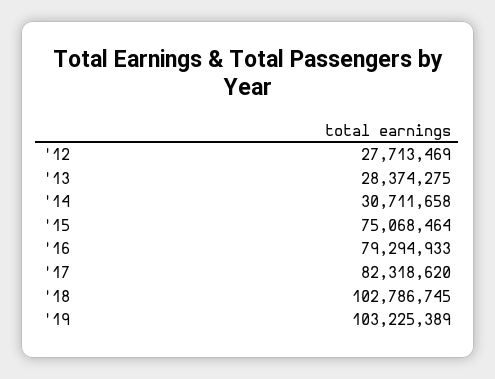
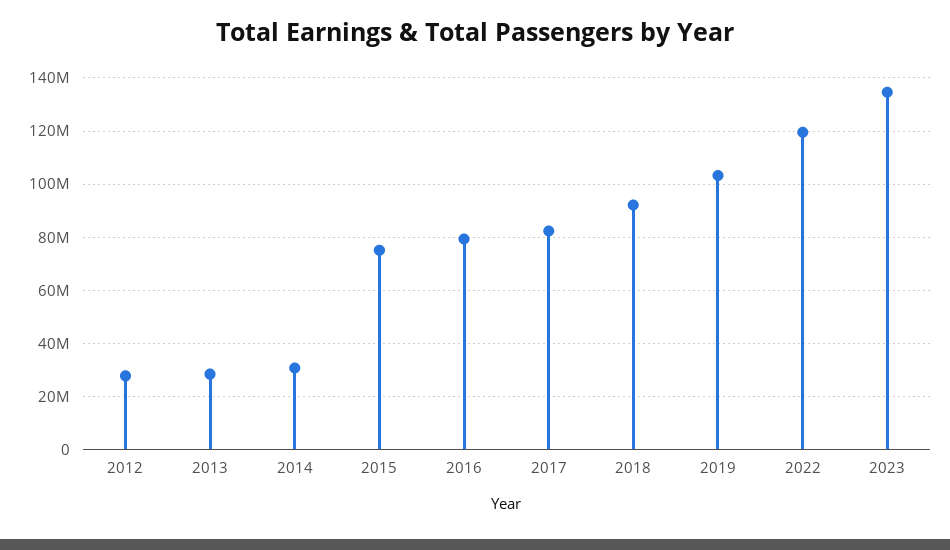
'18: 102786745 -> 92500000
2022: none -> 120000000
2023: none -> 135000000

